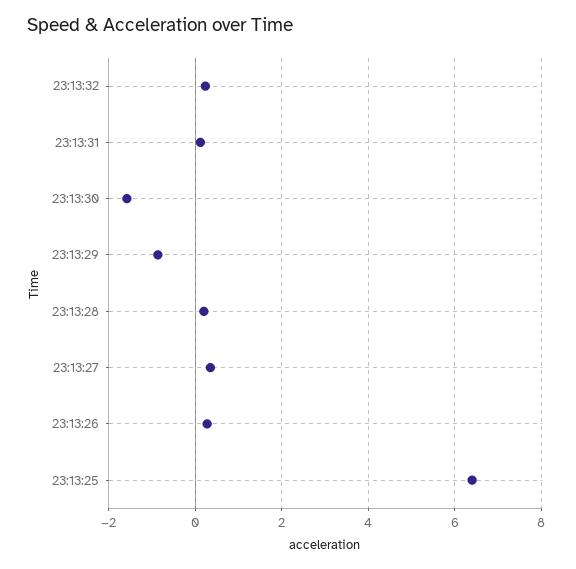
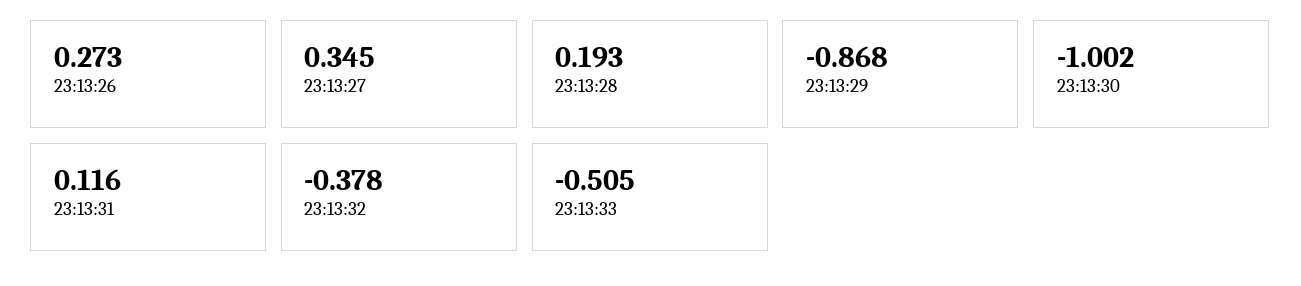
23:13:32: 0.2 -> -0.378
23:13:30: -1.6 -> -1.002
23:13:25: 6.4 -> none
23:13:33: none -> -0.505

